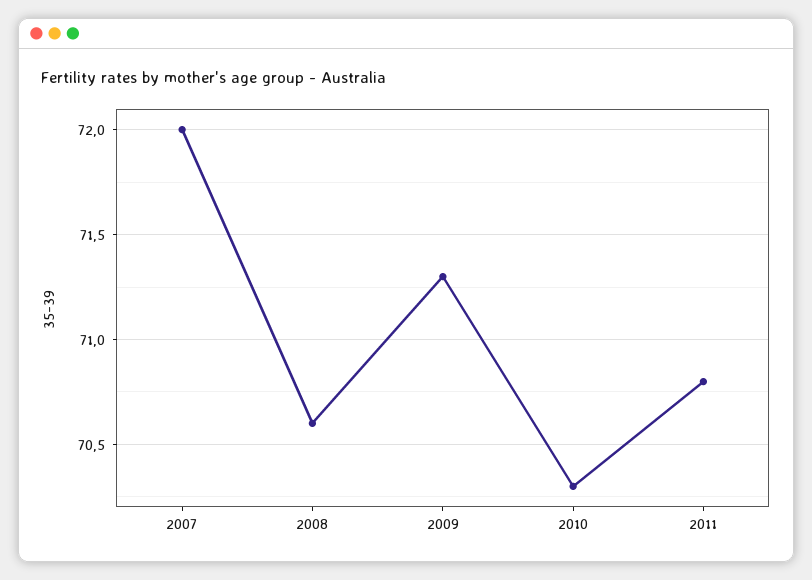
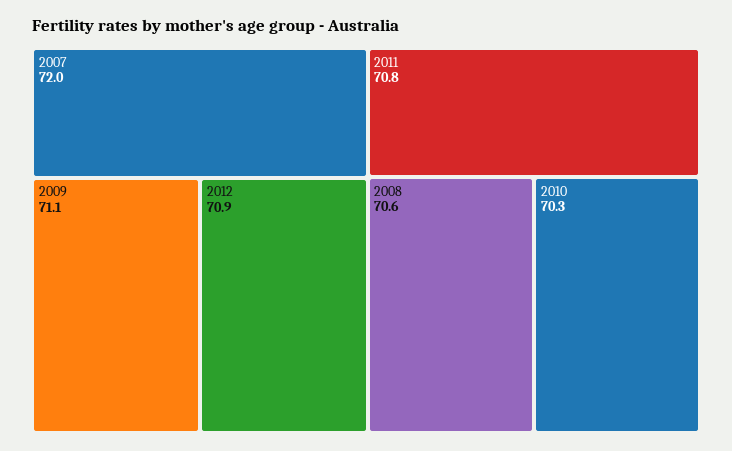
2009: 71.3 -> 71.1
2012: none -> 70.9

